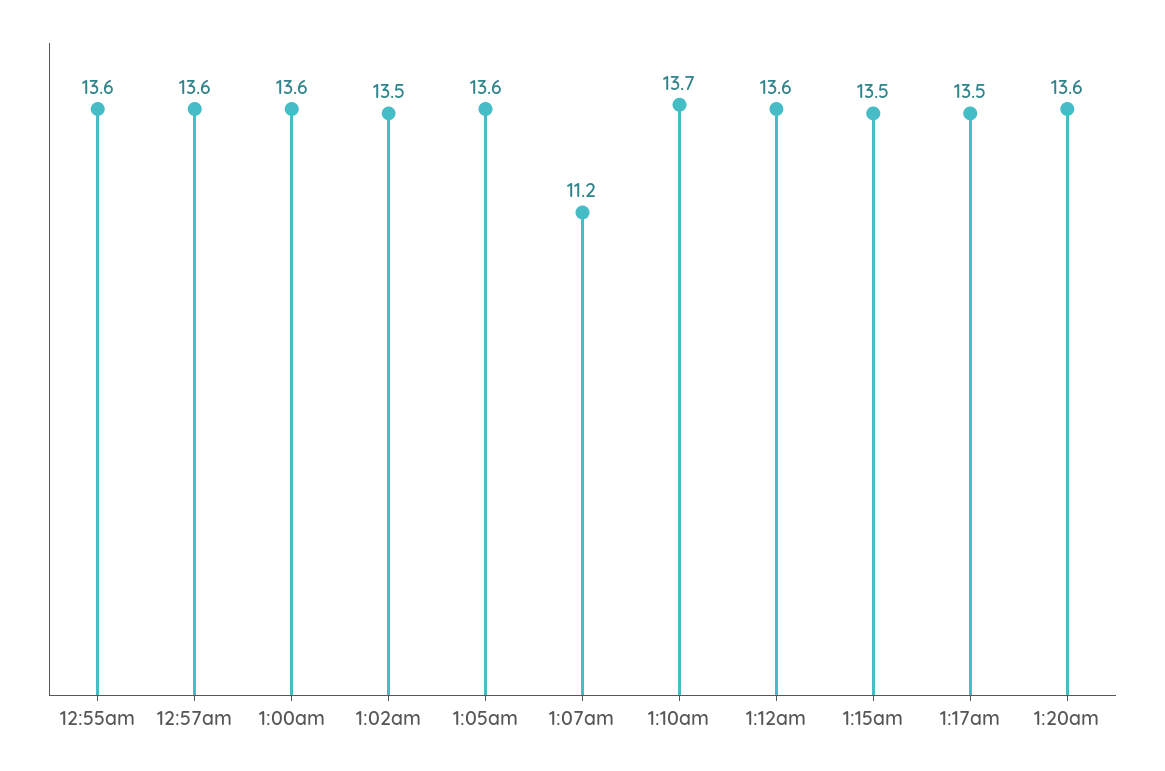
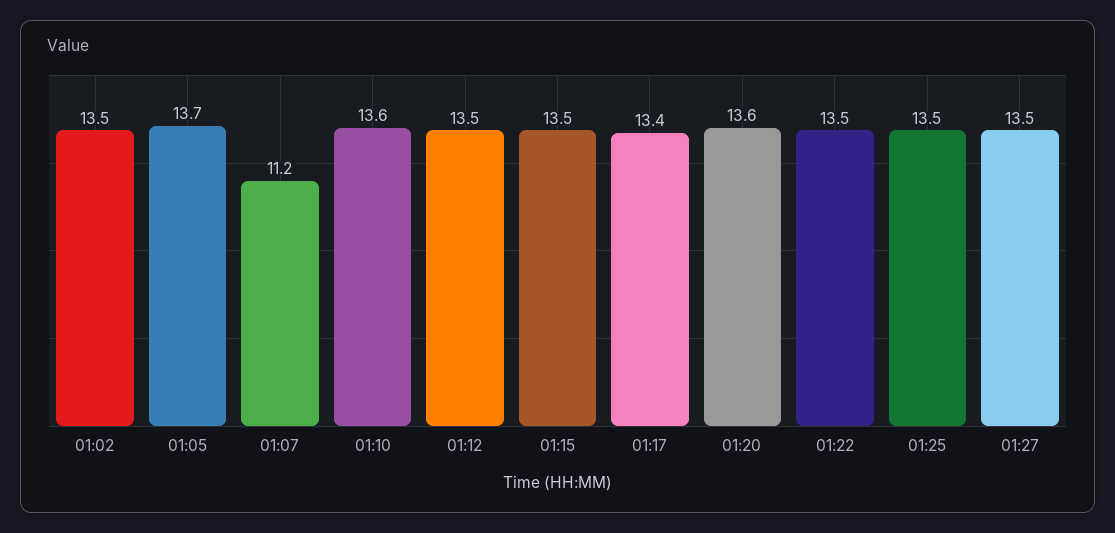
12:55am: 13.6 -> none
12:57am: 13.6 -> none
1:00am: 13.6 -> none
1:05am: 13.6 -> 13.7
1:10am: 13.7 -> 13.6
1:12am: 13.6 -> 13.5
1:17am: 13.5 -> 13.4
01:22: none -> 13.5
01:25: none -> 13.5
01:27: none -> 13.5

